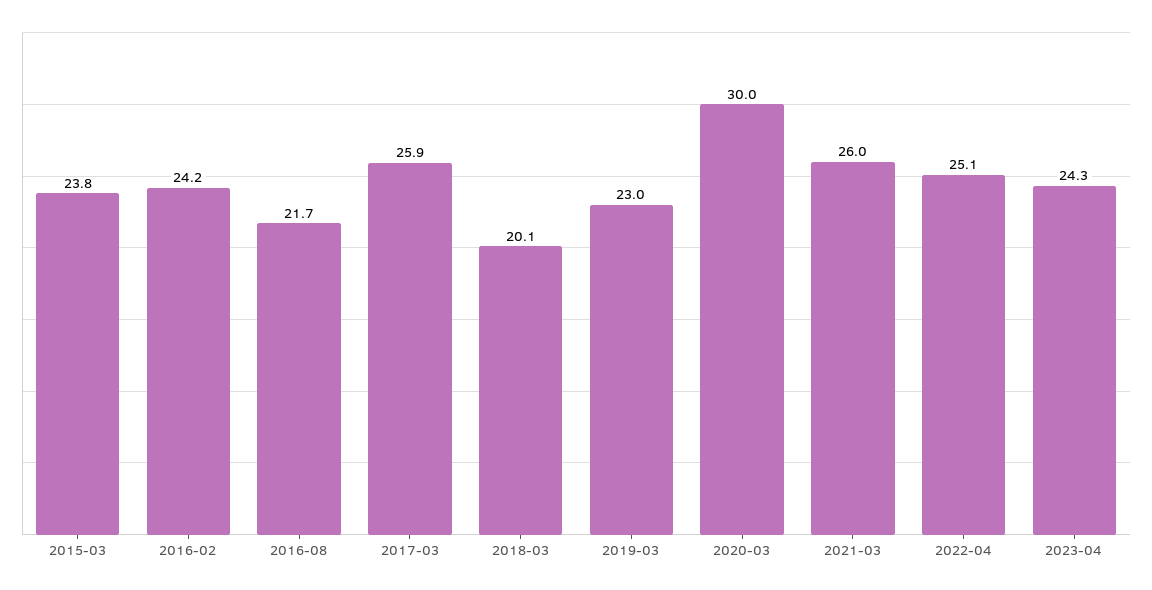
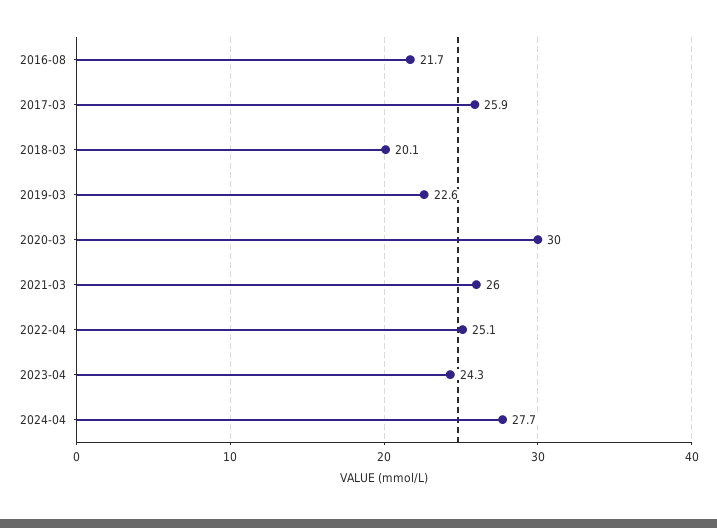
2015-03: 23.8 -> none
2016-02: 24.2 -> none
2019-03: 23 -> 22.6
2024-04: none -> 27.7

